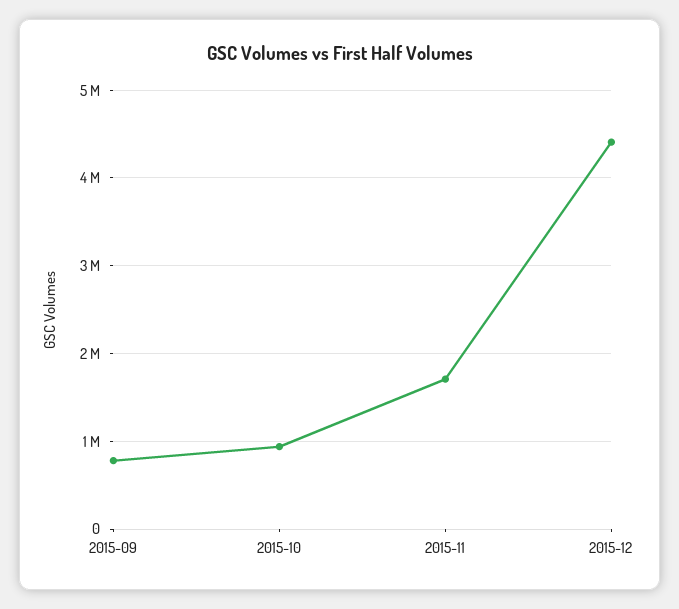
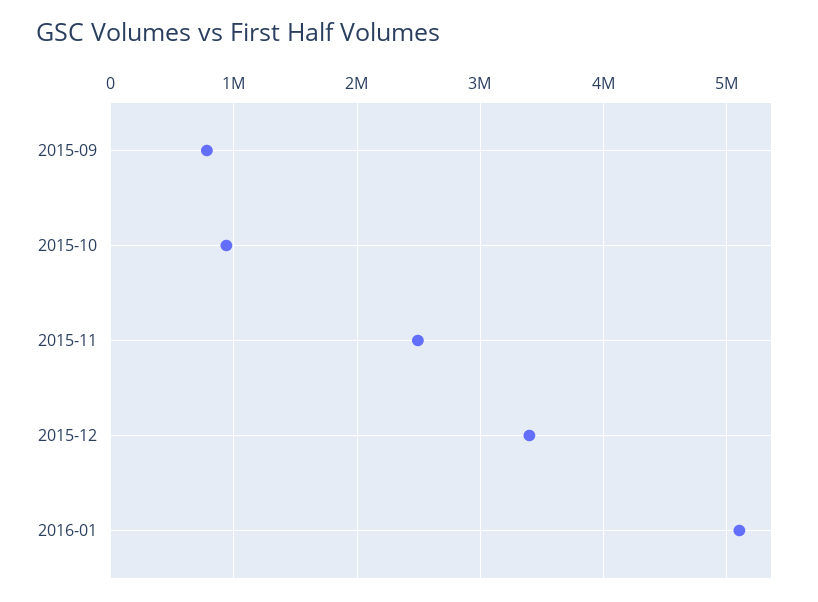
2015-11: 1700000 -> 2500000
2015-12: 4400000 -> 3400000
2016-01: none -> 5100000

